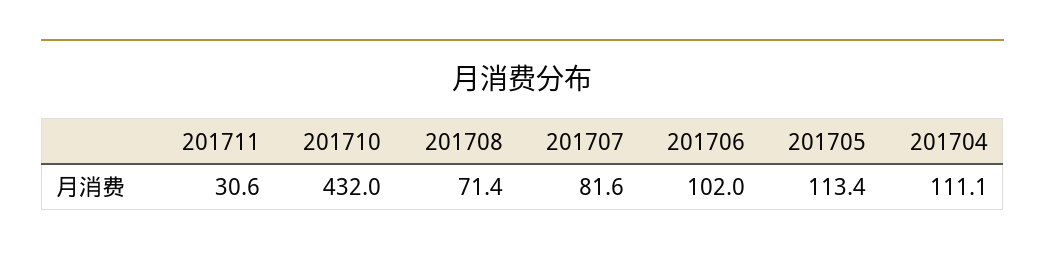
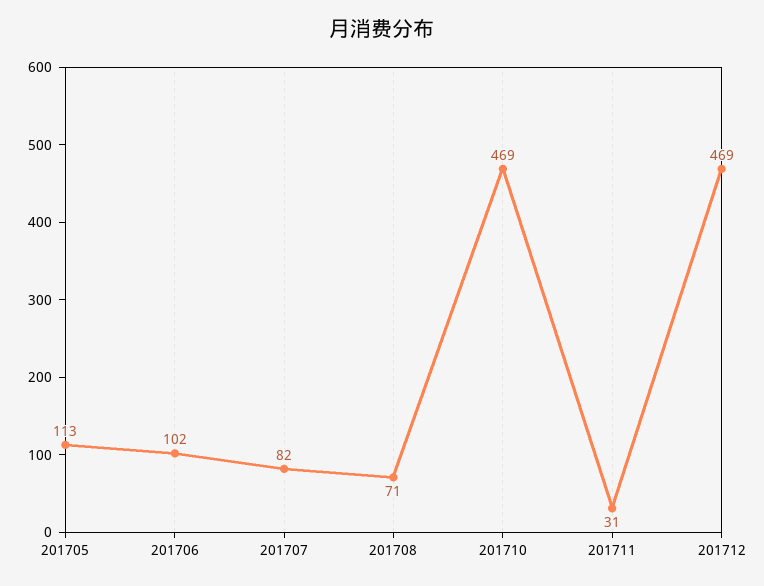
201710: 432 -> 469
201704: 111.1 -> none
201712: none -> 469

